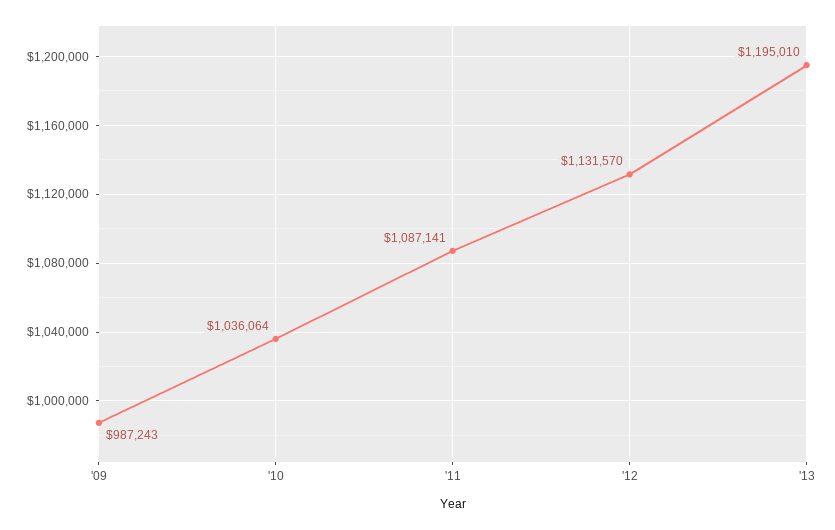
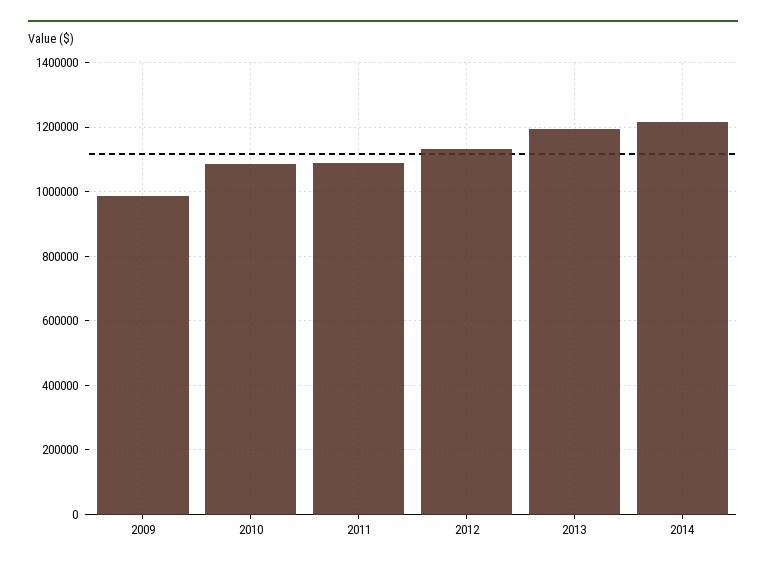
'10: 1036064 -> 1080000
2014: none -> 1220000

